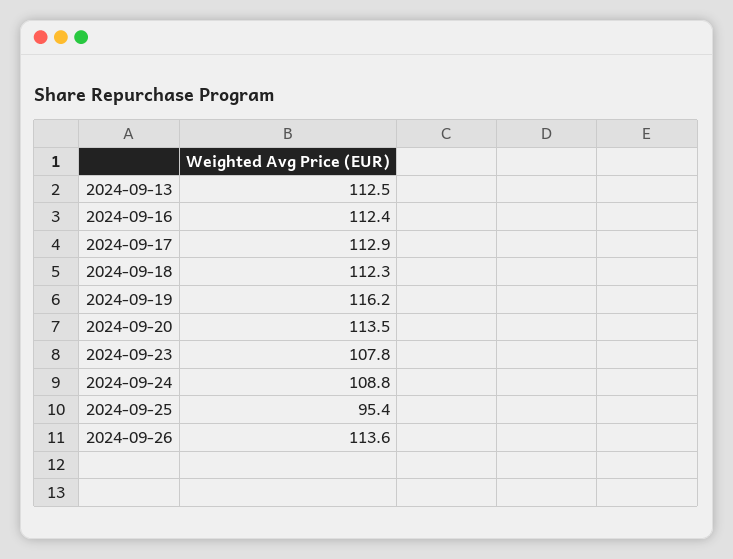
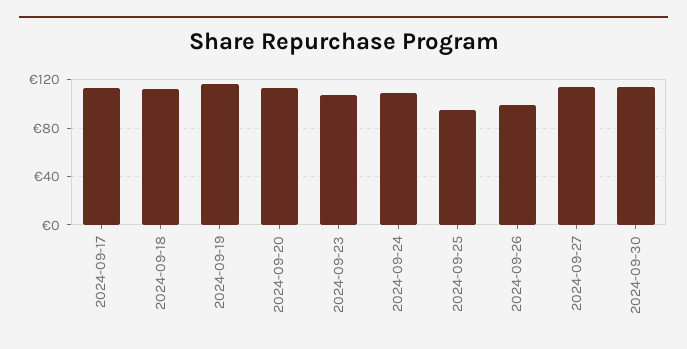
2024-09-13: 112.5 -> none
2024-09-16: 112.4 -> none
2024-09-26: 113.6 -> 100
2024-09-27: none -> 115
2024-09-30: none -> 115

